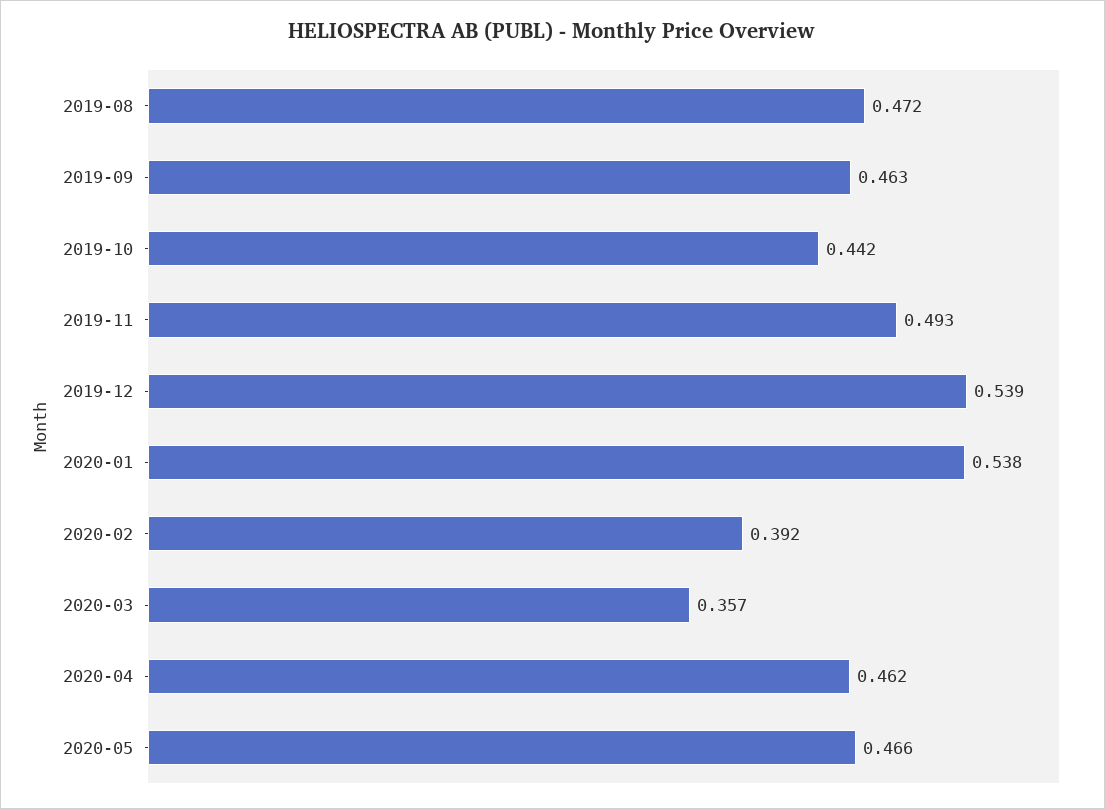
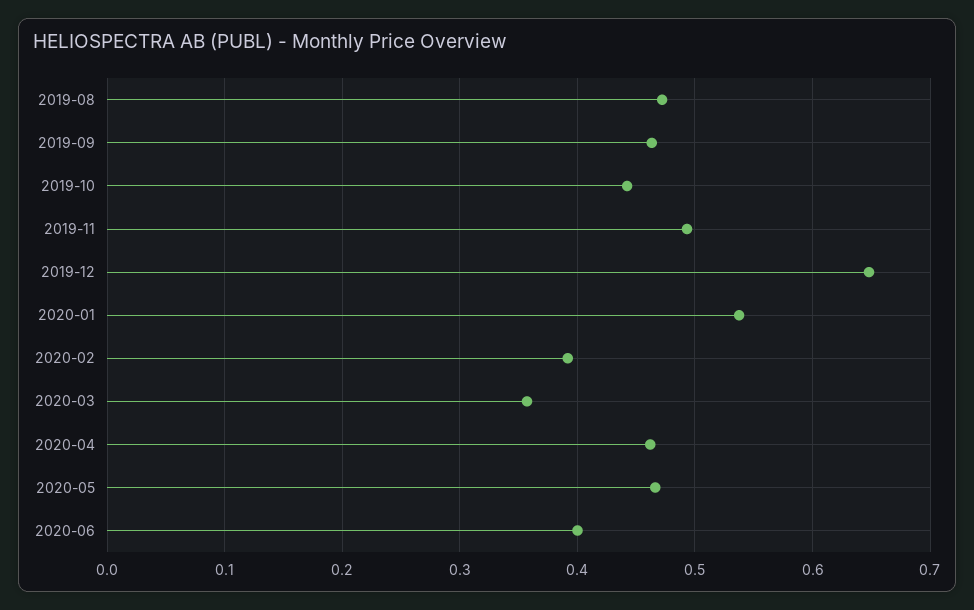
2019-12: 0.539 -> 0.65
2020-06: none -> 0.4

